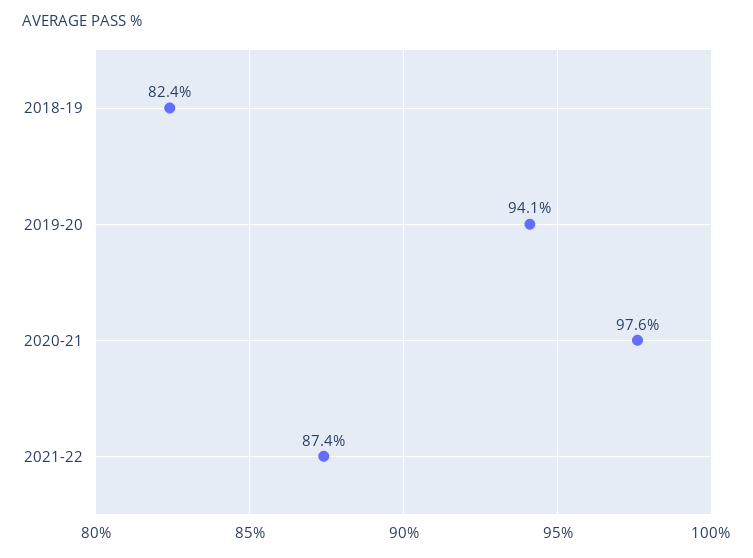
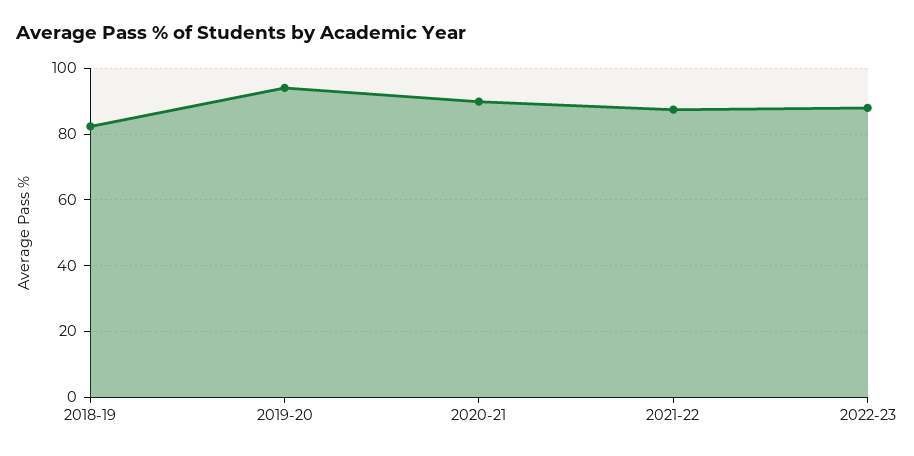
2020-21: 97.6 -> 90
2022-23: none -> 88

